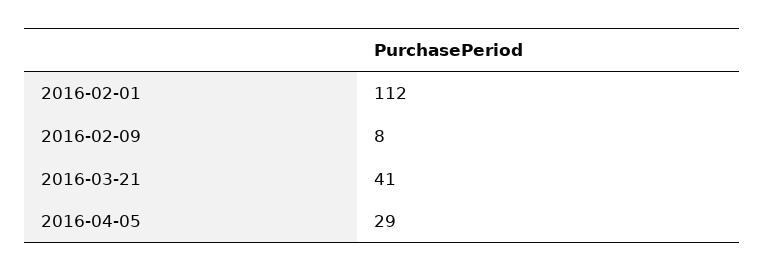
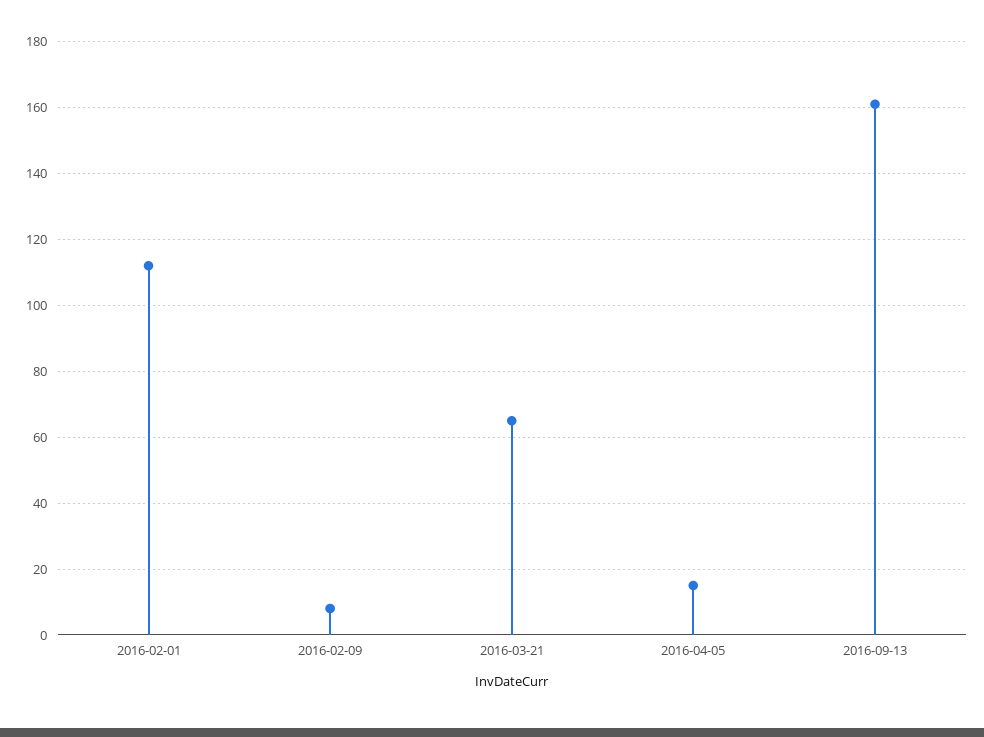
2016-03-21: 41 -> 65
2016-04-05: 29 -> 15
2016-09-13: none -> 160

